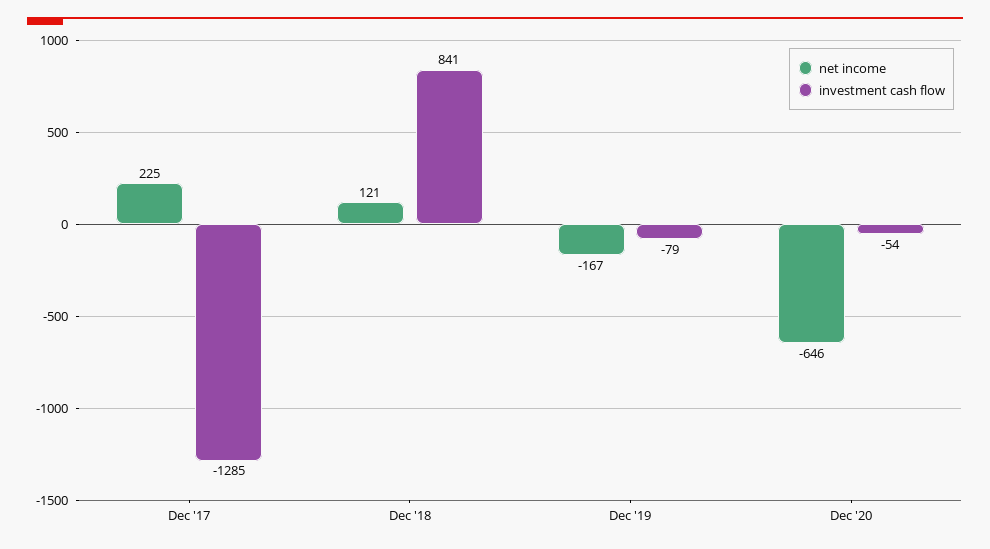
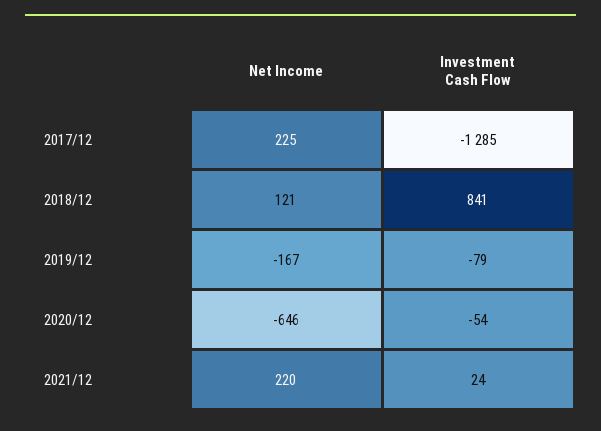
net income, 2021/12: none -> 220
investment cash flow, 2021/12: none -> 24

